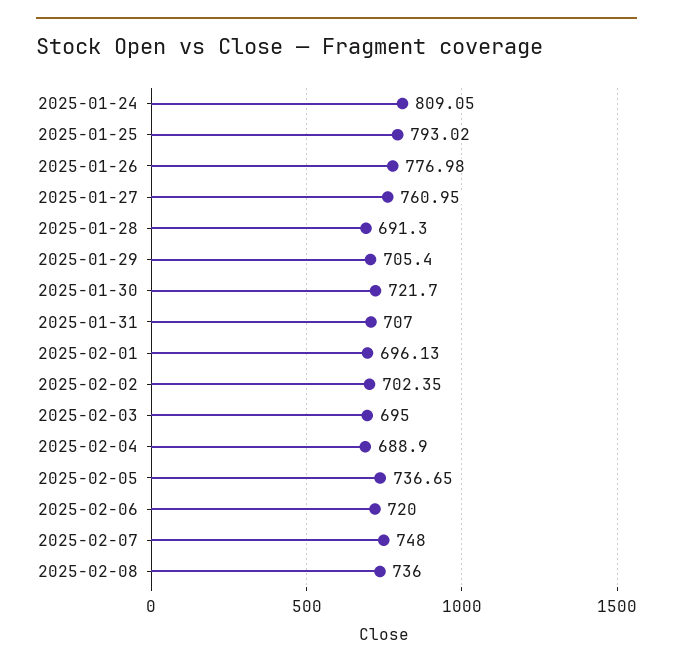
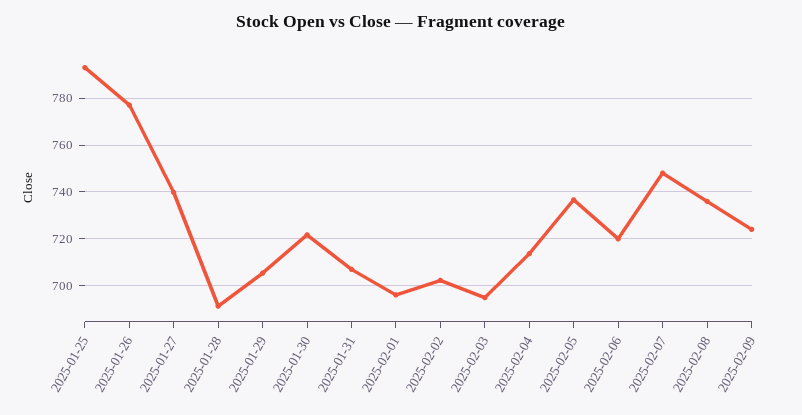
2025-01-24: 809.05 -> none
2025-01-27: 760.95 -> 740
2025-02-04: 688.9 -> 715
2025-02-09: none -> 725

